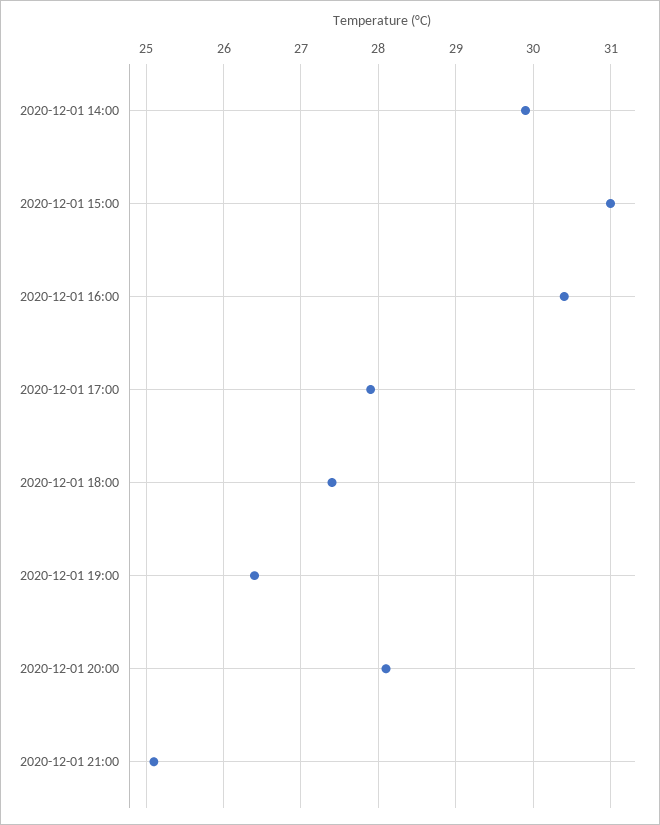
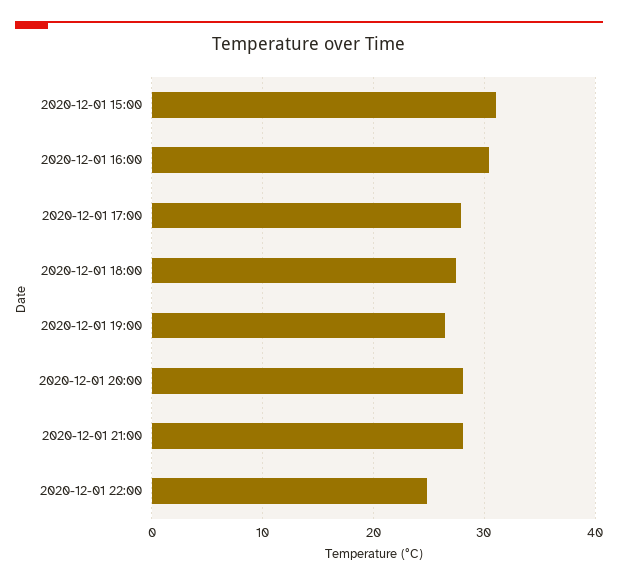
2020-12-01 14:00: 29.9 -> none
2020-12-01 21:00: 25.1 -> 28
2020-12-01 22:00: none -> 25

